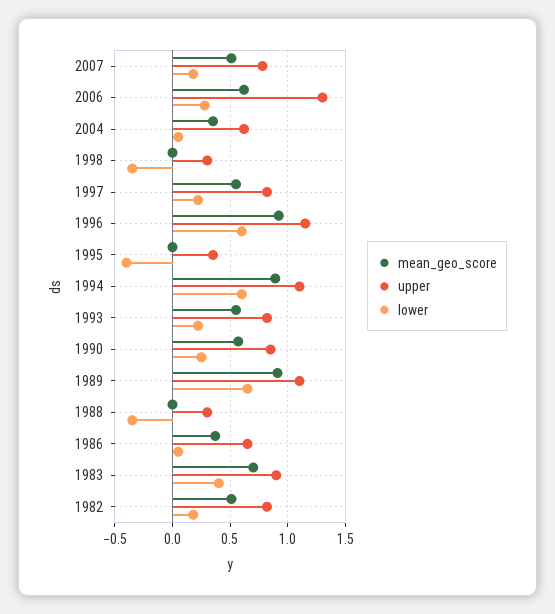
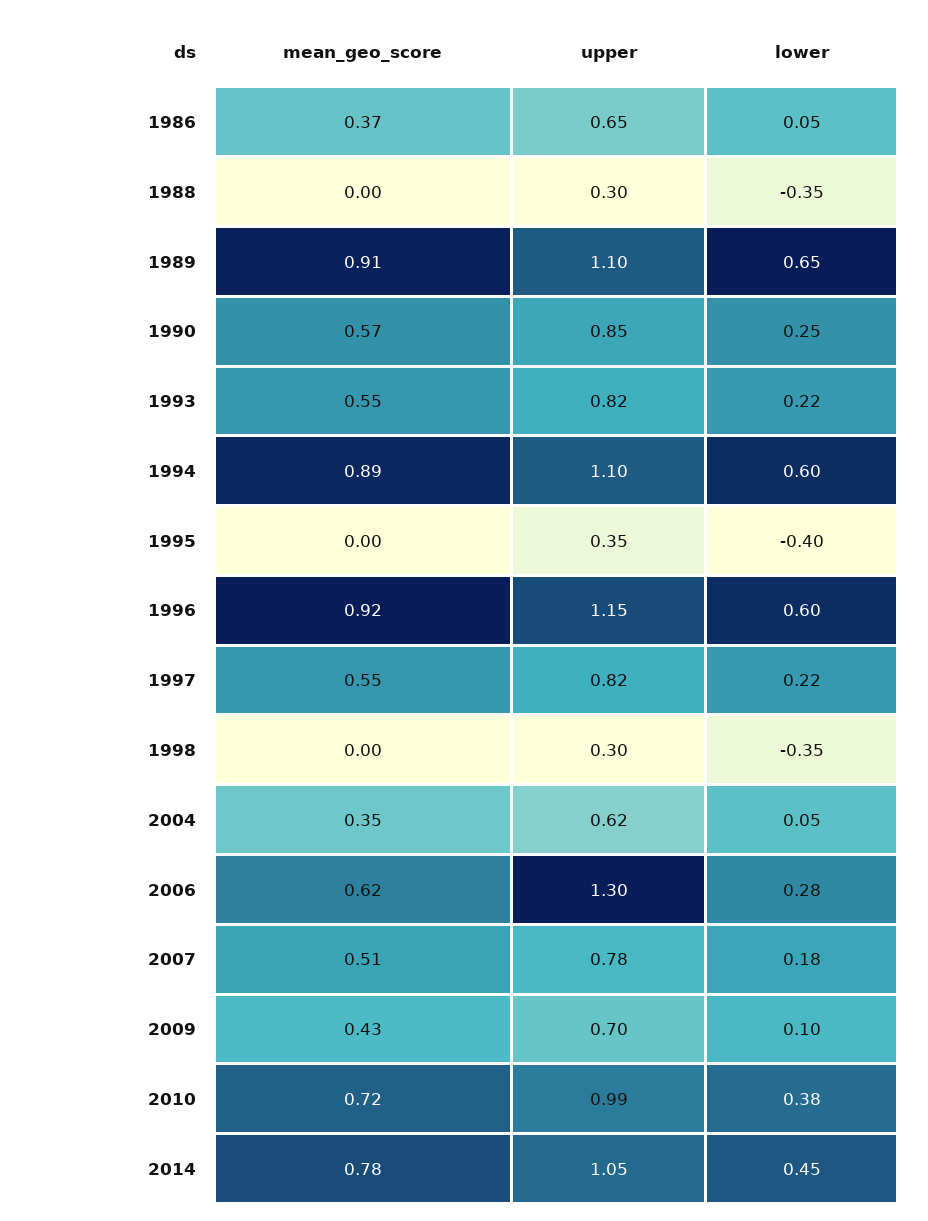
mean_geo_score, 1983: 0.7 -> none
upper, 1983: 0.9 -> none
lower, 1983: 0.4 -> none
mean_geo_score, 1982: 0.5 -> none
upper, 1982: 0.8 -> none
lower, 1982: 0.2 -> none
mean_geo_score, 2009: none -> 0.43
upper, 2009: none -> 0.7
lower, 2009: none -> 0.1
mean_geo_score, 2010: none -> 0.72
upper, 2010: none -> 0.99
lower, 2010: none -> 0.38
mean_geo_score, 2014: none -> 0.78
upper, 2014: none -> 1.05
lower, 2014: none -> 0.45

